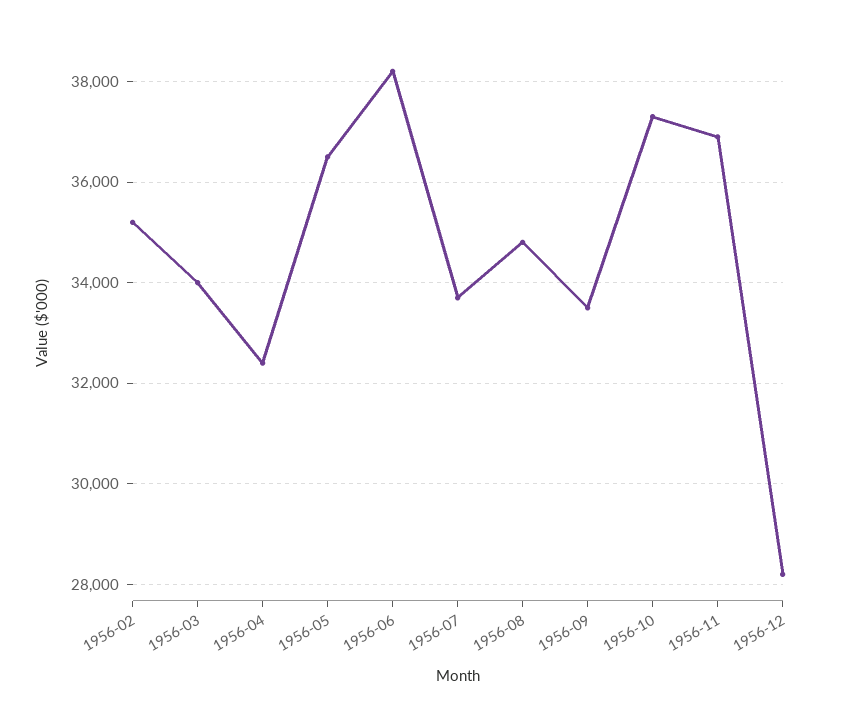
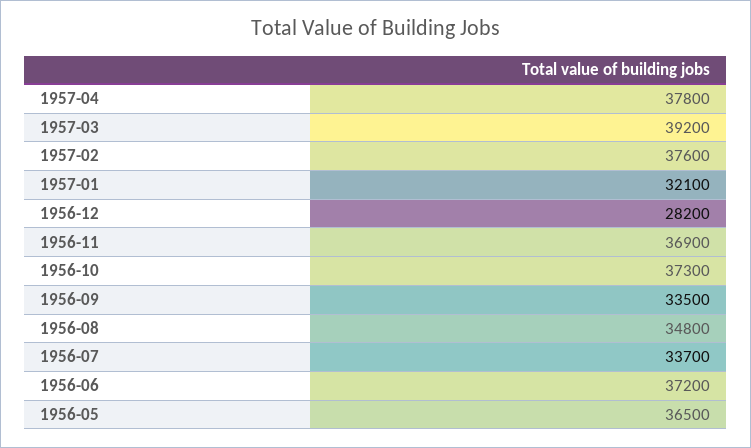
1956-02: 35200 -> none
1956-03: 34000 -> none
1956-04: 32400 -> none
1956-06: 38200 -> 37200
1957-04: none -> 37800
1957-03: none -> 39200
1957-02: none -> 37600
1957-01: none -> 32100

